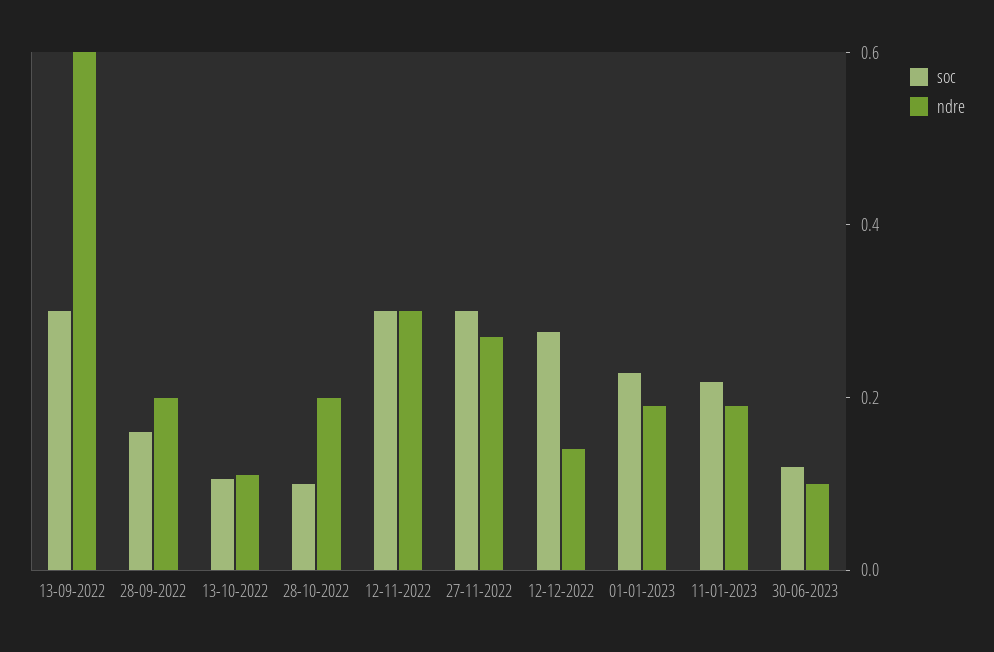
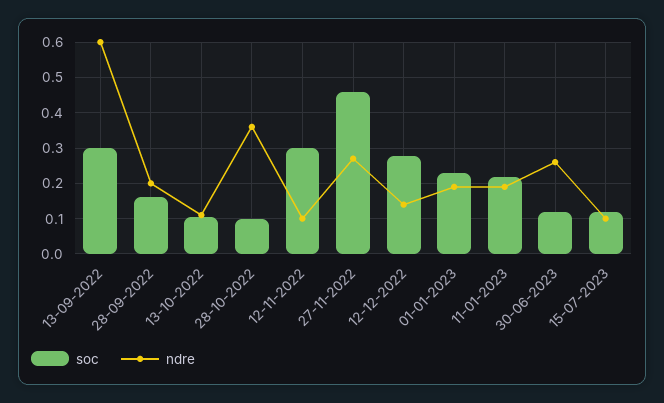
ndre, 28-10-2022: 0.2 -> 0.36
ndre, 12-11-2022: 0.3 -> 0.1
soc, 27-11-2022: 0.3 -> 0.46
ndre, 30-06-2023: 0.1 -> 0.26
soc, 15-07-2023: none -> 0.12
ndre, 15-07-2023: none -> 0.1

